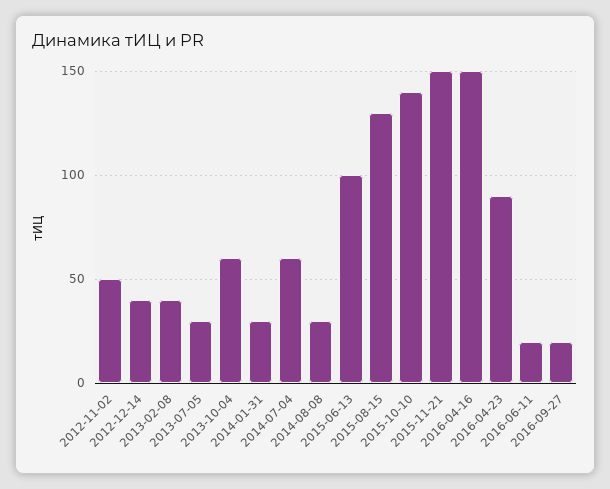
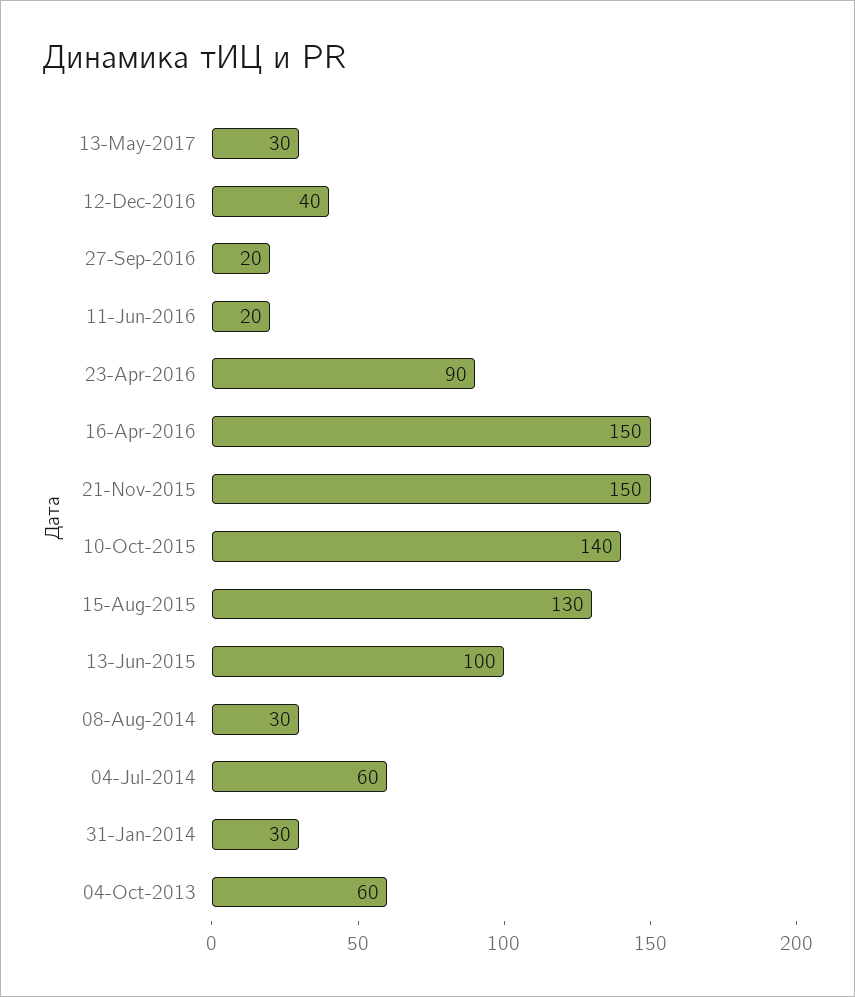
2012-11-02: 50 -> none
2012-12-14: 40 -> none
2013-02-08: 40 -> none
2013-07-05: 30 -> none
13-May-2017: none -> 30
12-Dec-2016: none -> 40

